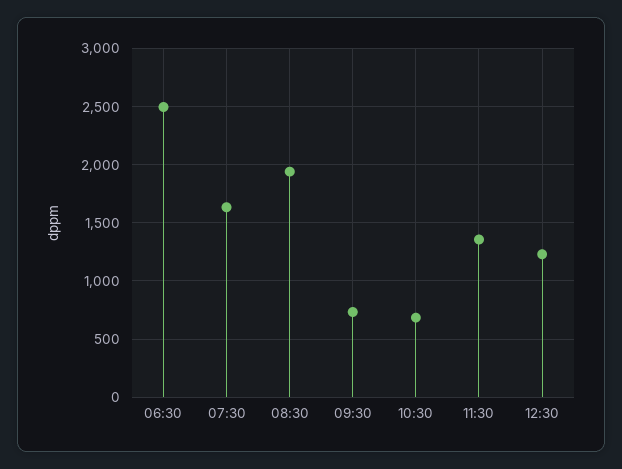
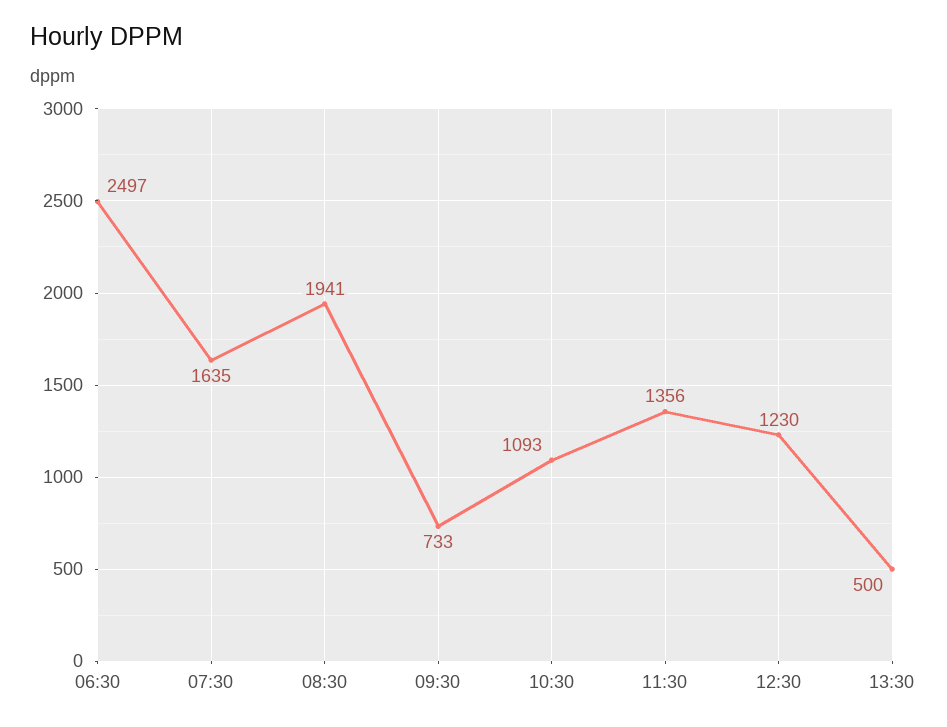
10:30: 700 -> 1093
13:30: none -> 500

